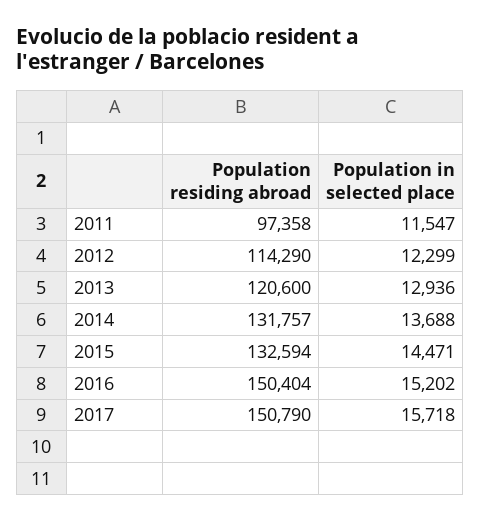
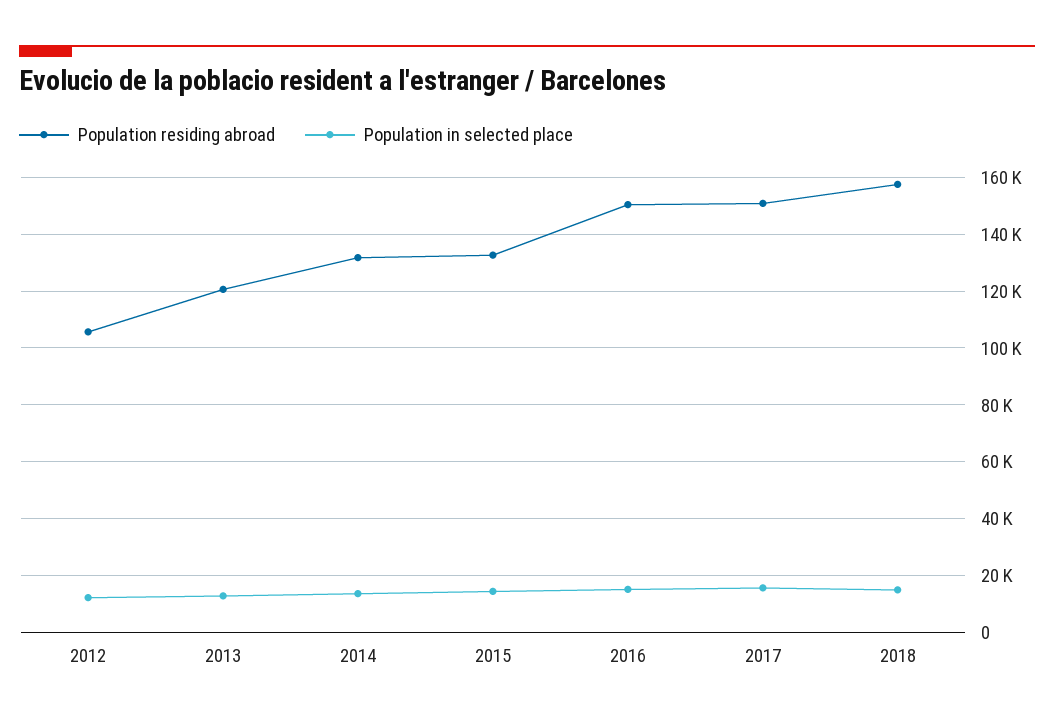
Population residing abroad, 2011: 97358 -> none
Population in selected place, 2011: 11547 -> none
Population residing abroad, 2012: 114290 -> 105000
Population residing abroad, 2018: none -> 157500
Population in selected place, 2018: none -> 15000

